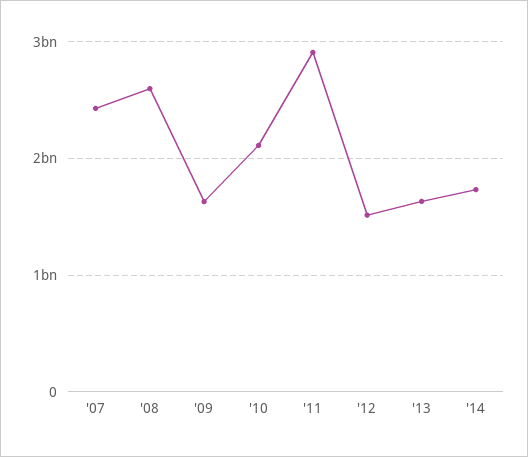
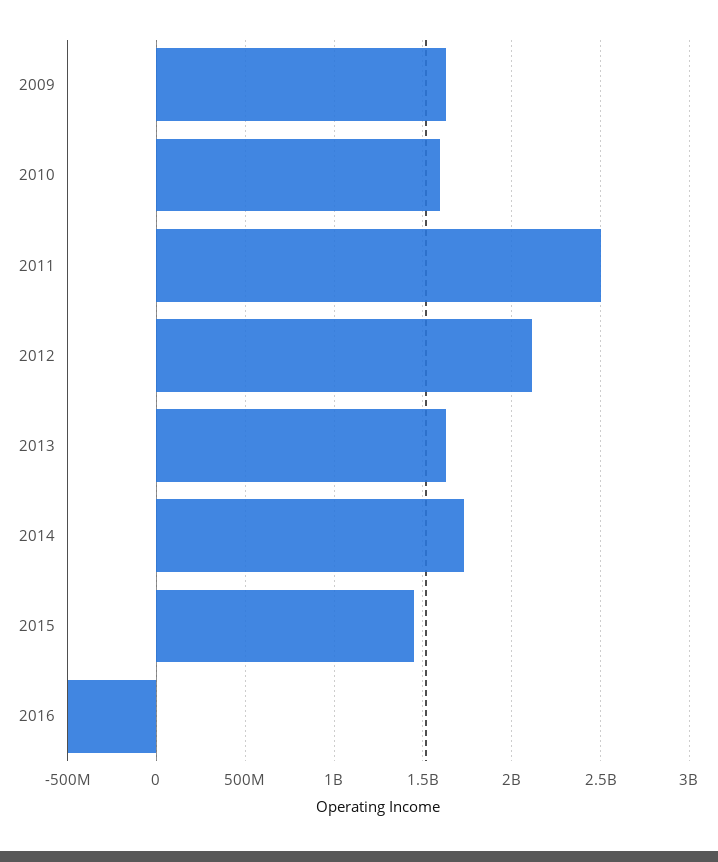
'07: 2400000000 -> none
'08: 2600000000 -> none
'10: 2100000000 -> 1600000000
'11: 2900000000 -> 2500000000
'12: 1500000000 -> 2100000000
2015: none -> 1450000000
2016: none -> -500000000

